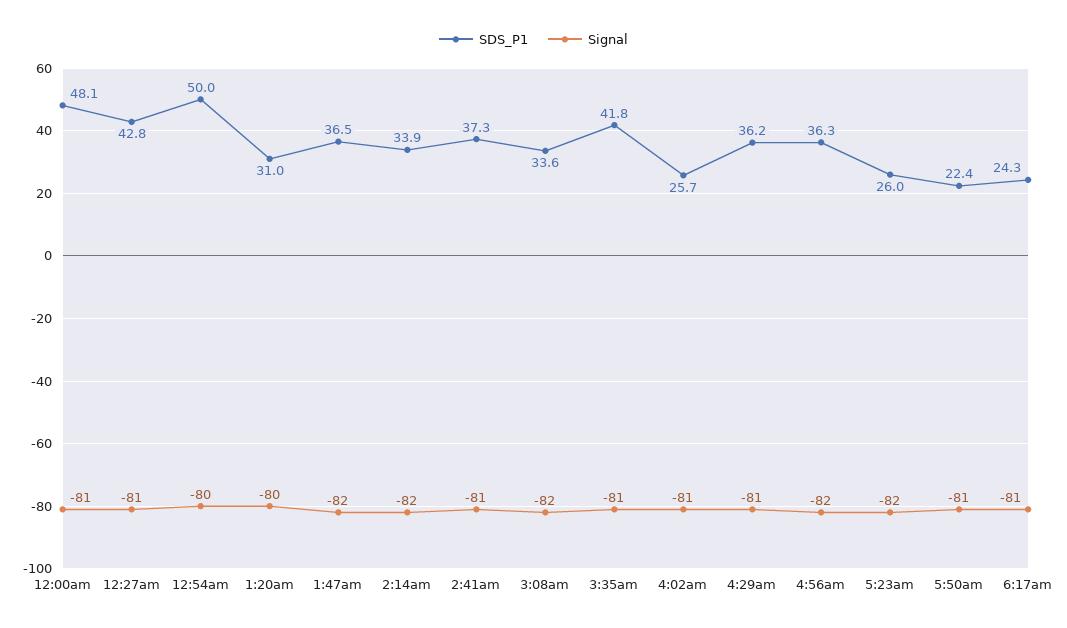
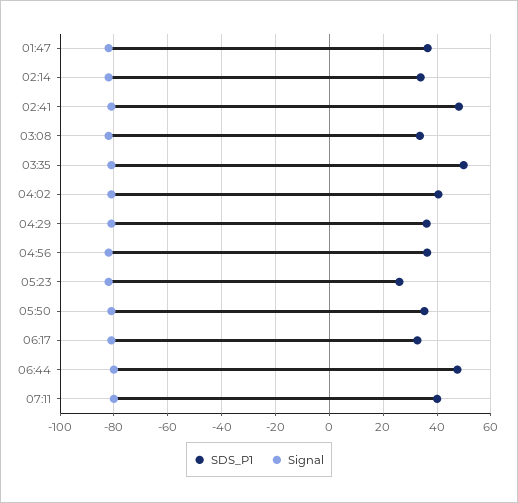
SDS_P1, 12:00am: 48.1 -> none
Signal, 12:00am: -81 -> none
SDS_P1, 12:27am: 42.8 -> none
Signal, 12:27am: -81 -> none
SDS_P1, 12:54am: 50 -> none
Signal, 12:54am: -80 -> none
SDS_P1, 1:20am: 31 -> none
Signal, 1:20am: -80 -> none
SDS_P1, 2:41am: 37.3 -> 47.5
SDS_P1, 3:35am: 41.8 -> 50
SDS_P1, 4:02am: 25.7 -> 40
SDS_P1, 5:50am: 22.4 -> 35
SDS_P1, 6:17am: 24.3 -> 32.5
SDS_P1, 06:44: none -> 47.5
Signal, 06:44: none -> -80
SDS_P1, 07:11: none -> 40
Signal, 07:11: none -> -80

